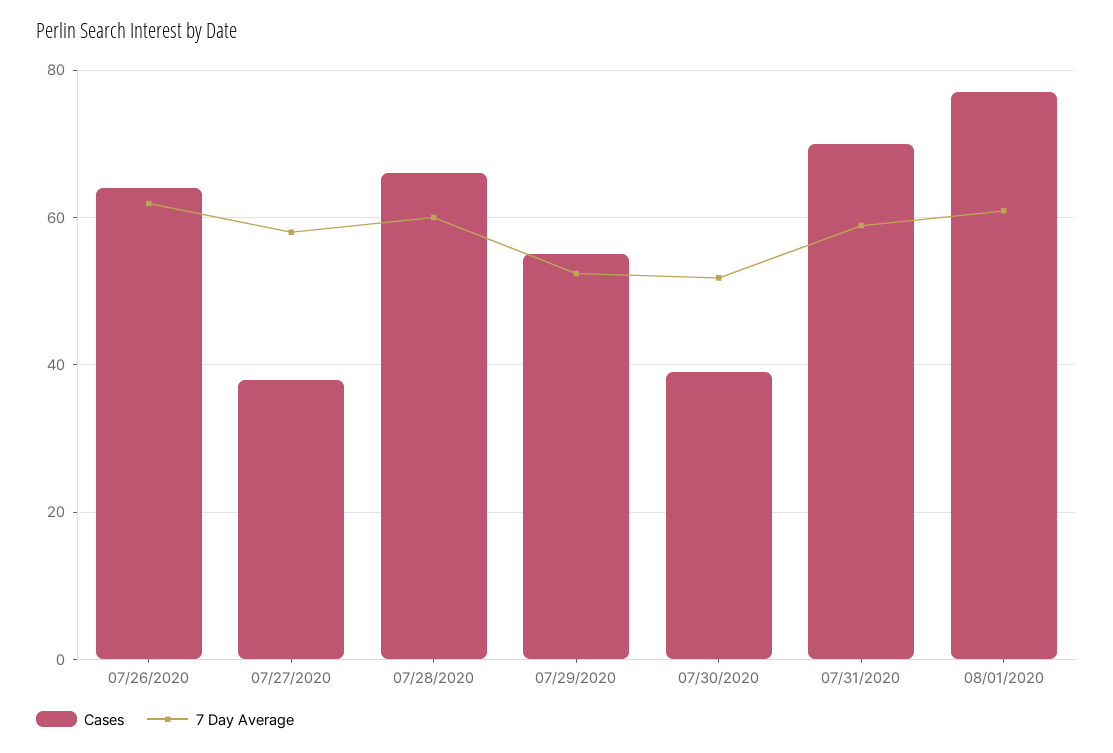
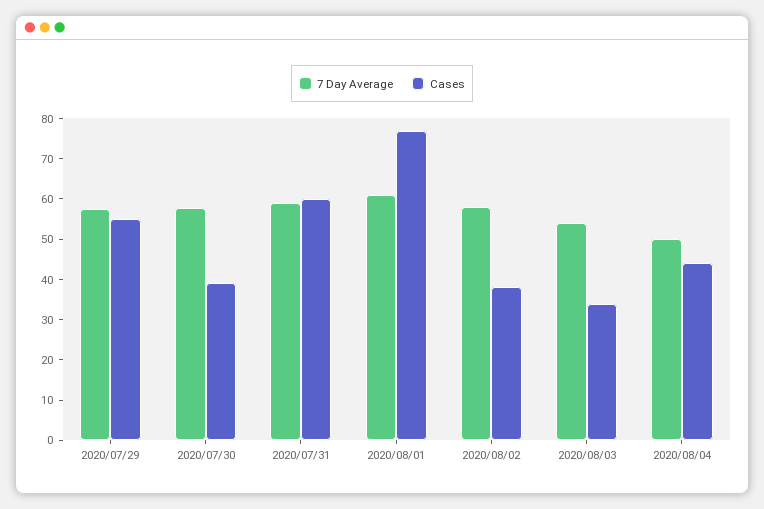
Cases, 07/26/2020: 64 -> none
7 Day Average, 07/26/2020: 62 -> none
Cases, 07/27/2020: 38 -> none
7 Day Average, 07/27/2020: 58 -> none
Cases, 07/28/2020: 66 -> none
7 Day Average, 07/28/2020: 60 -> none
7 Day Average, 07/29/2020: 52 -> 58
7 Day Average, 07/30/2020: 52 -> 58
Cases, 07/31/2020: 70 -> 60
7 Day Average, 2020/08/02: none -> 58
Cases, 2020/08/02: none -> 38
7 Day Average, 2020/08/03: none -> 54
Cases, 2020/08/03: none -> 34
7 Day Average, 2020/08/04: none -> 50
Cases, 2020/08/04: none -> 44

